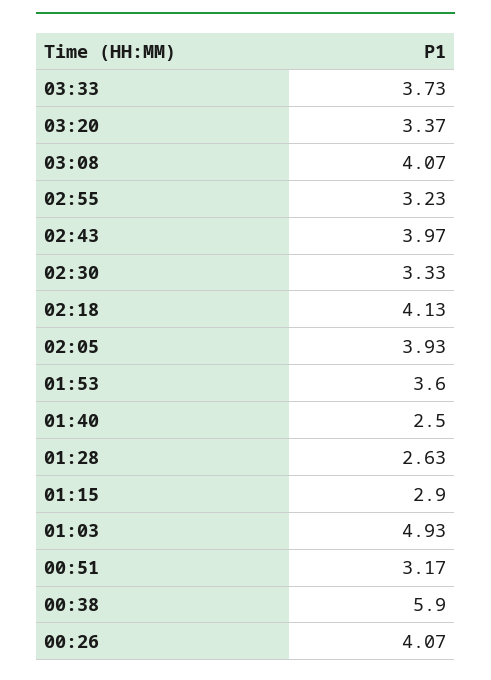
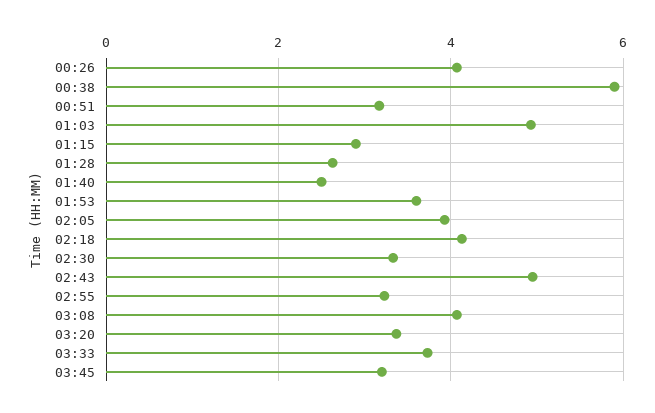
02:43: 3.97 -> 5
03:45: none -> 3.2

